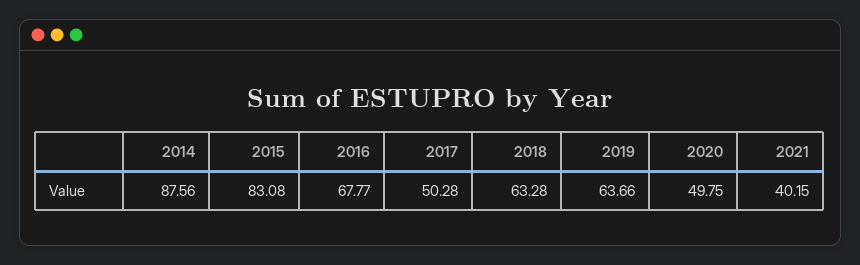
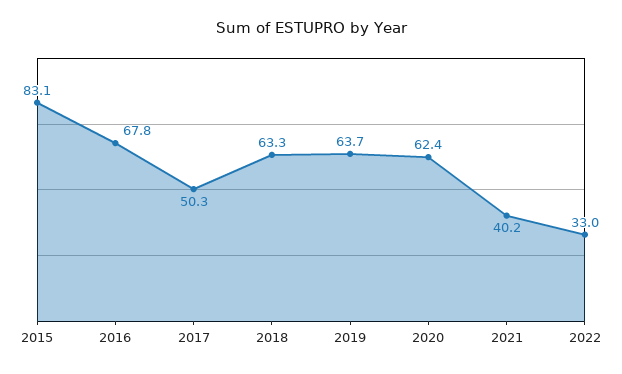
2014: 87.56 -> none
2020: 49.75 -> 62.4
2022: none -> 33

